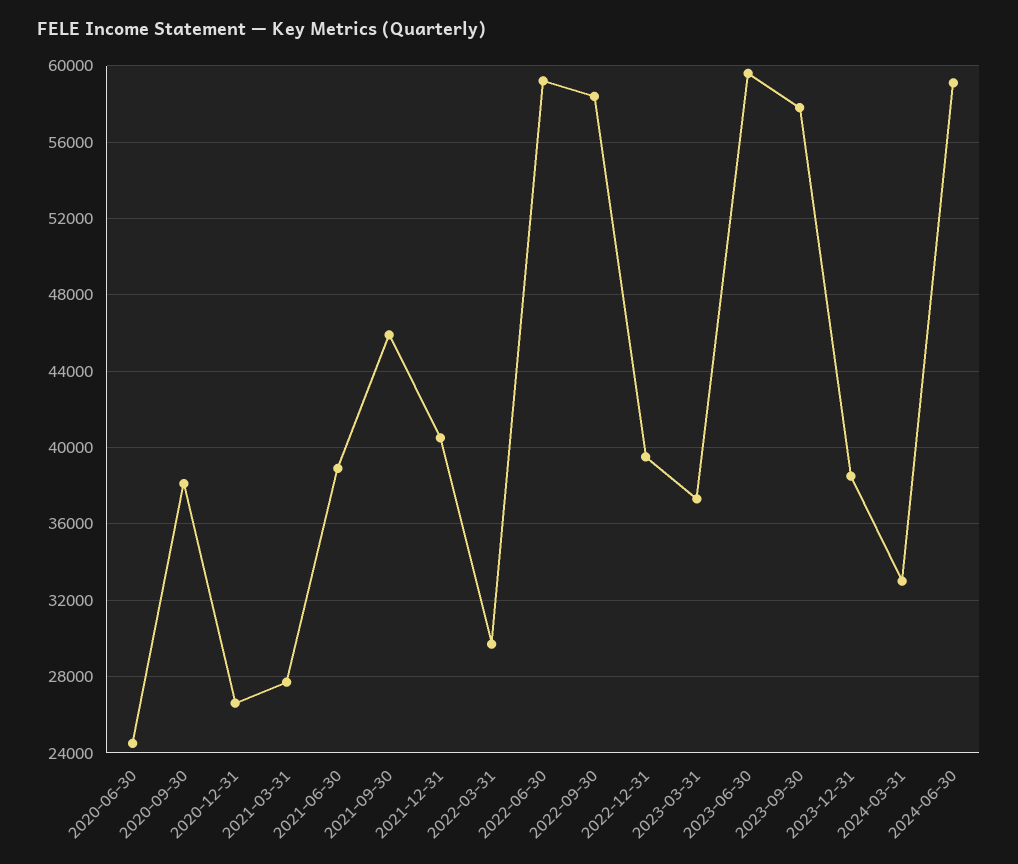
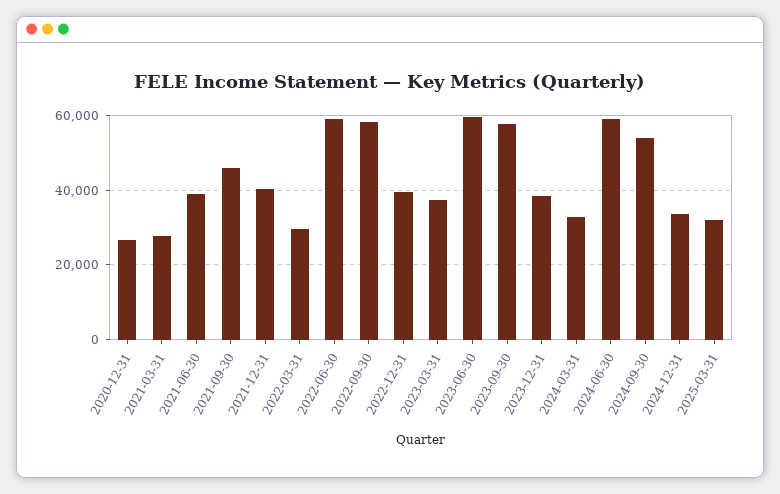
2020-06-30: 24500 -> none
2020-09-30: 38000 -> none
2024-09-30: none -> 54000
2024-12-31: none -> 34000
2025-03-31: none -> 32000

